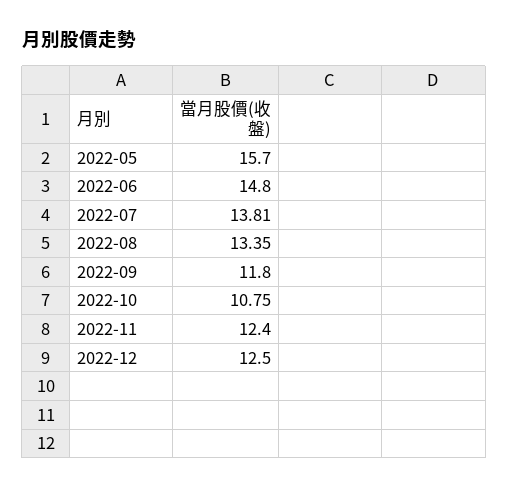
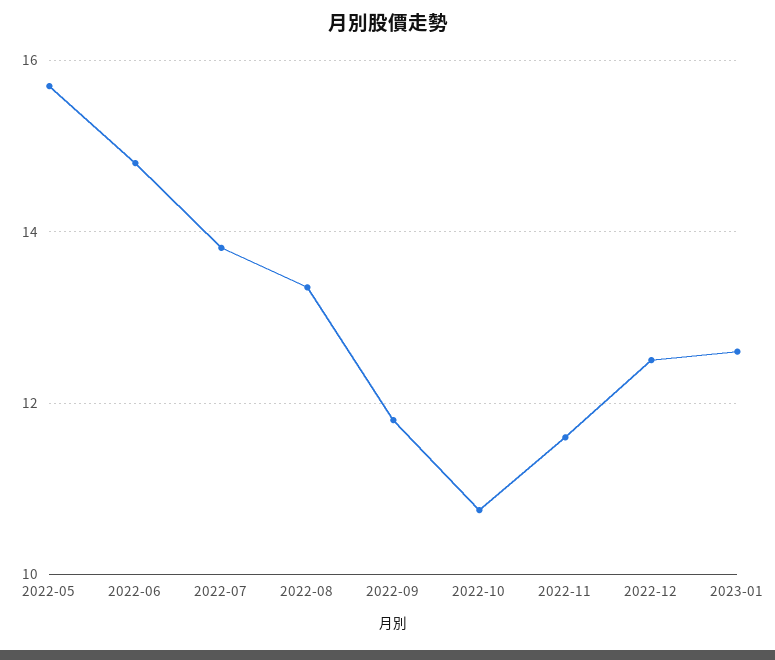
2022-11: 12.4 -> 11.6
2023-01: none -> 12.6

